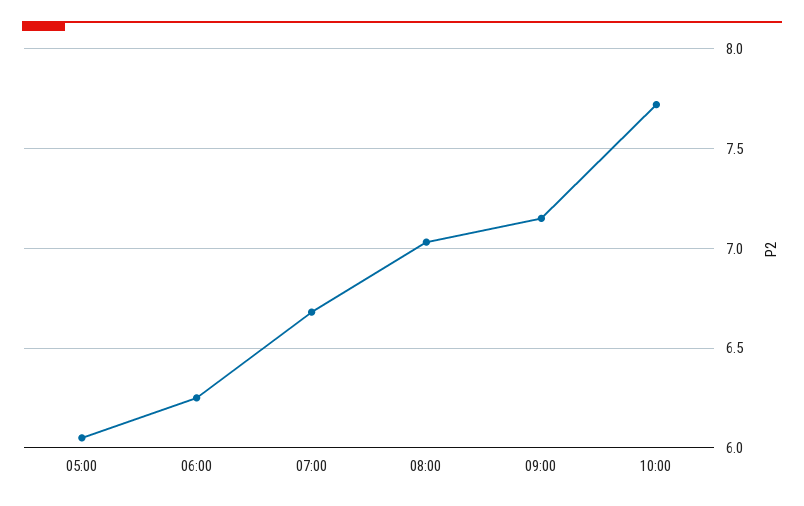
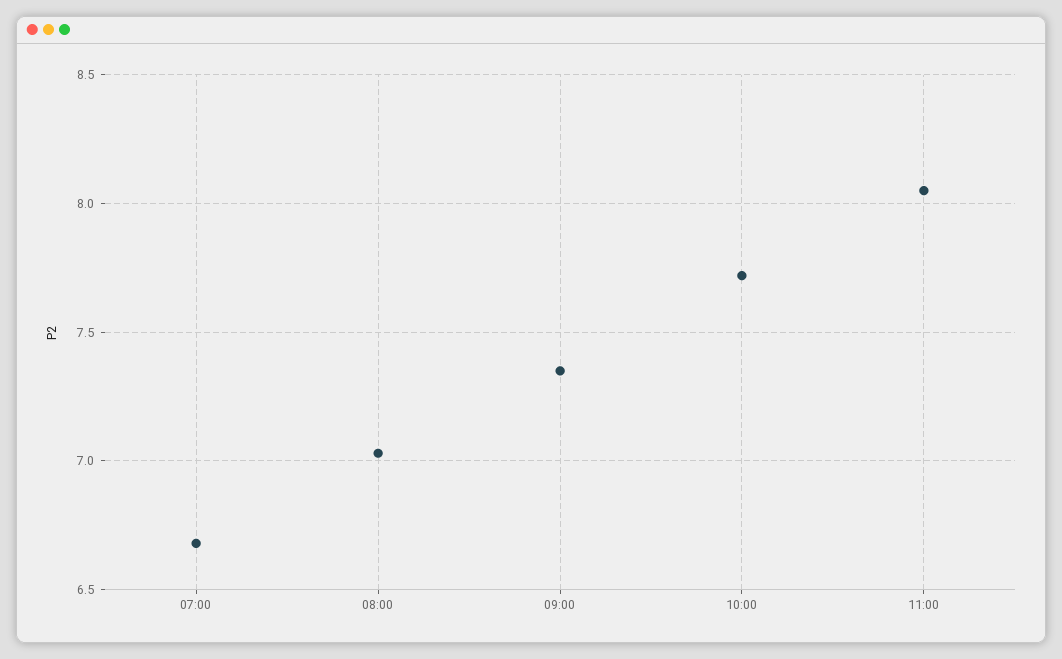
05:00: 6.05 -> none
06:00: 6.25 -> none
09:00: 7.15 -> 7.35
11:00: none -> 8.05

